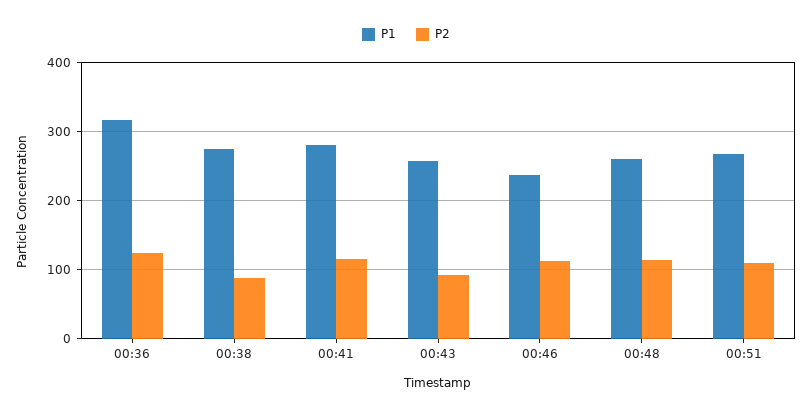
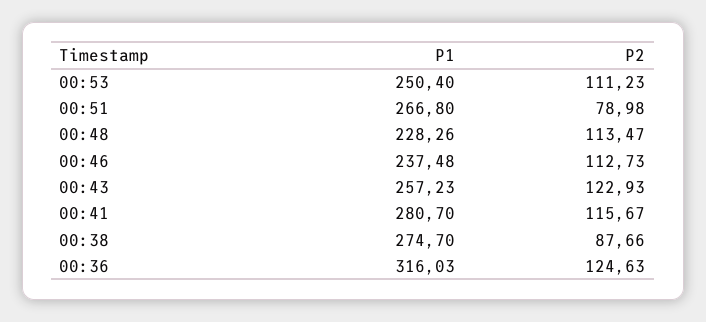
P2, 00:43: 90 -> 122.93
P1, 00:48: 260 -> 228.26
P2, 00:51: 110 -> 78.98
P1, 00:53: none -> 250.4
P2, 00:53: none -> 111.23

